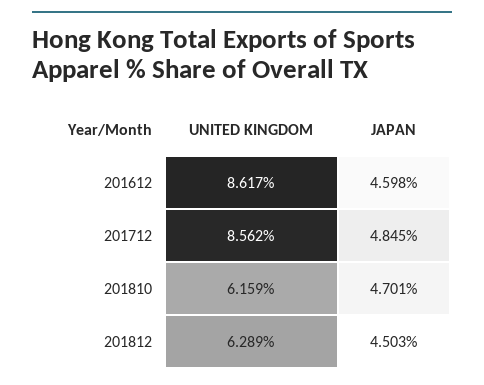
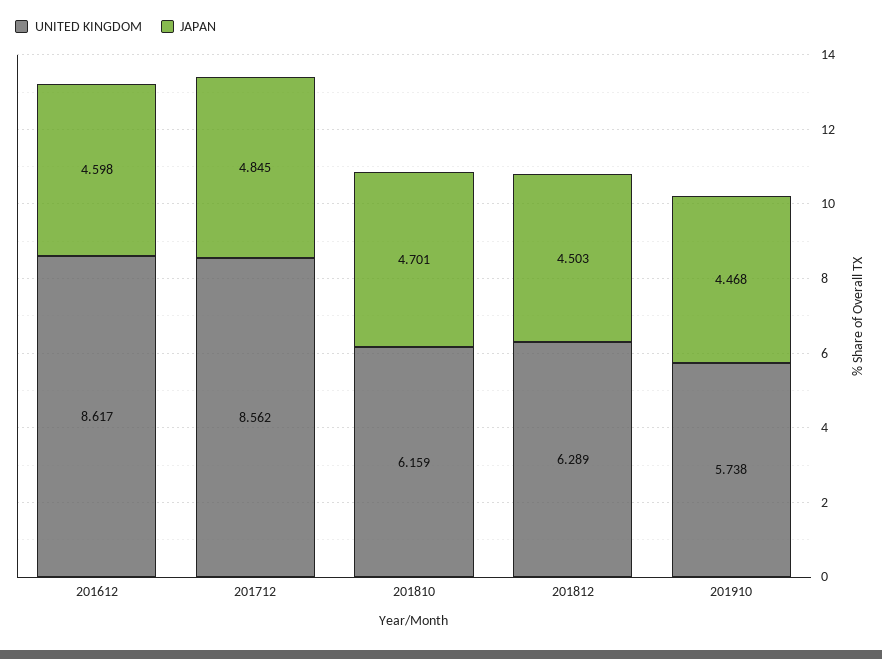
UNITED KINGDOM, 201910: none -> 5.738
JAPAN, 201910: none -> 4.468

